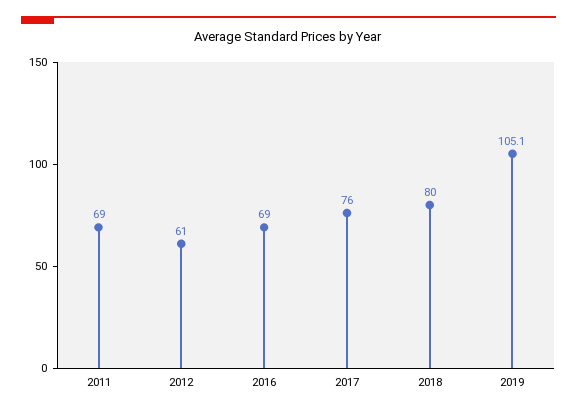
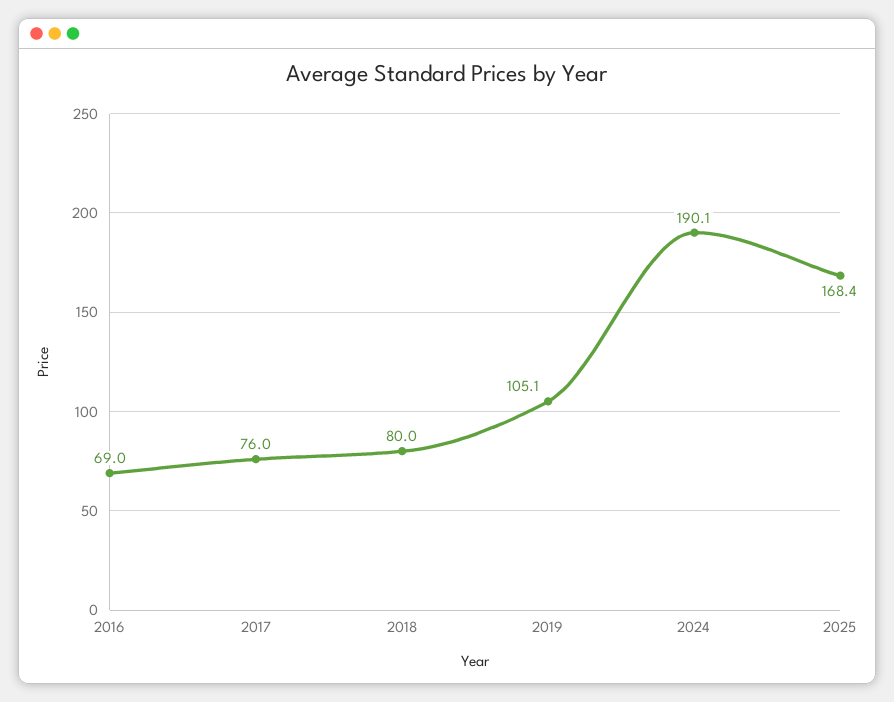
2011: 69 -> none
2012: 61 -> none
2024: none -> 190.1
2025: none -> 168.4

